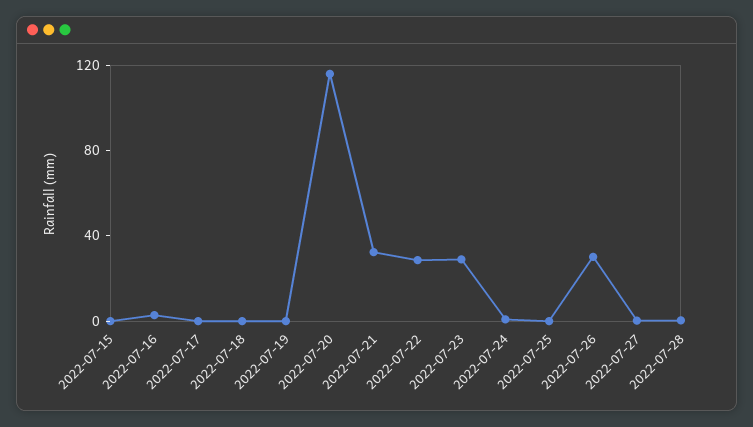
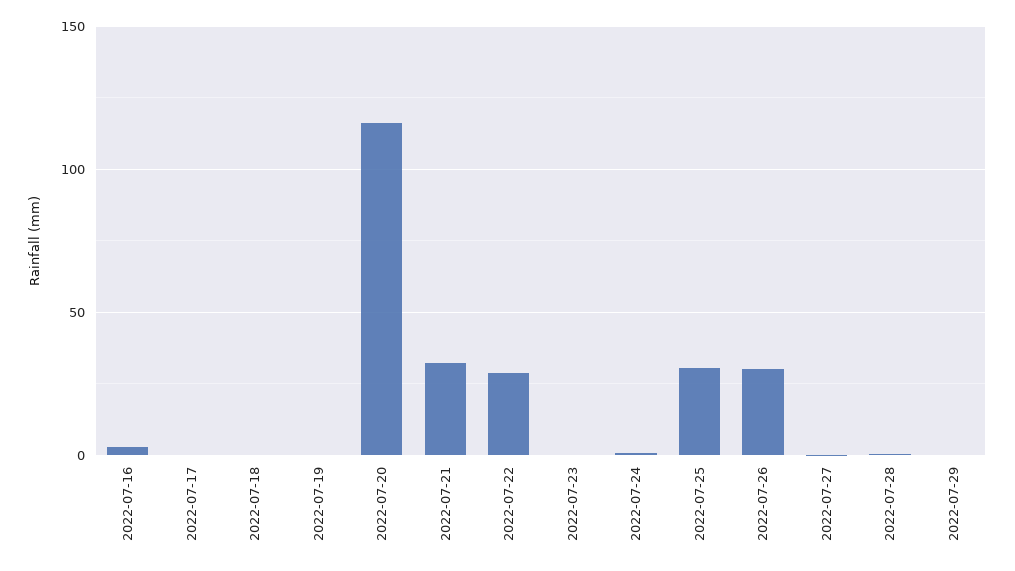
2022-07-15: 0 -> none
2022-07-23: 30 -> 0
2022-07-25: 0 -> 30
2022-07-29: none -> 0

